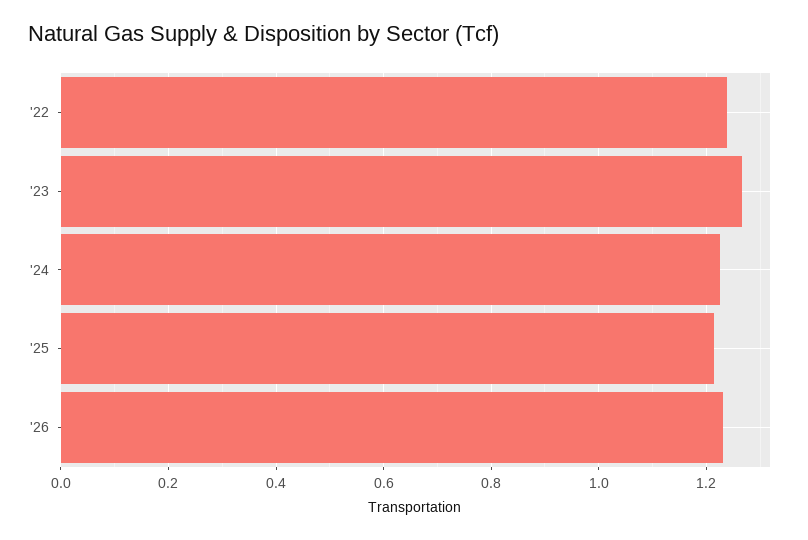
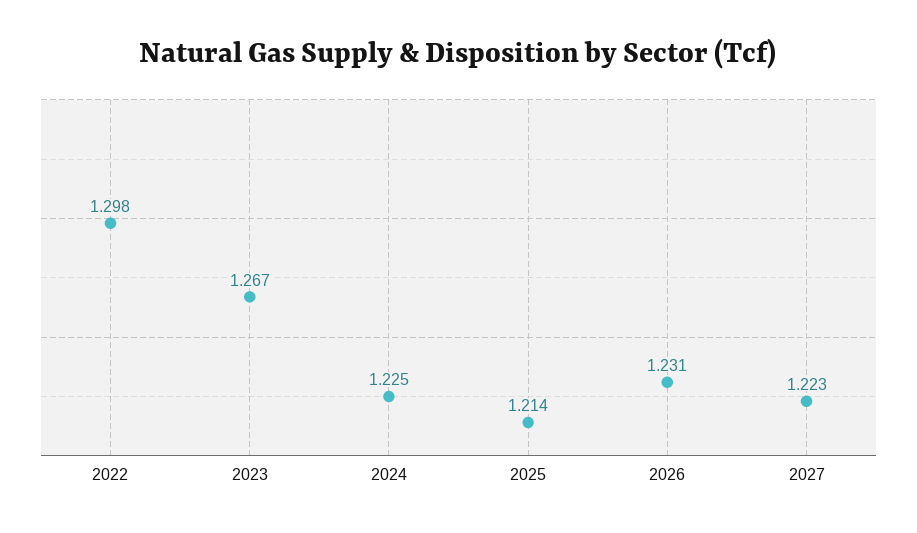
'22: 1.24 -> 1.298
2027: none -> 1.223

